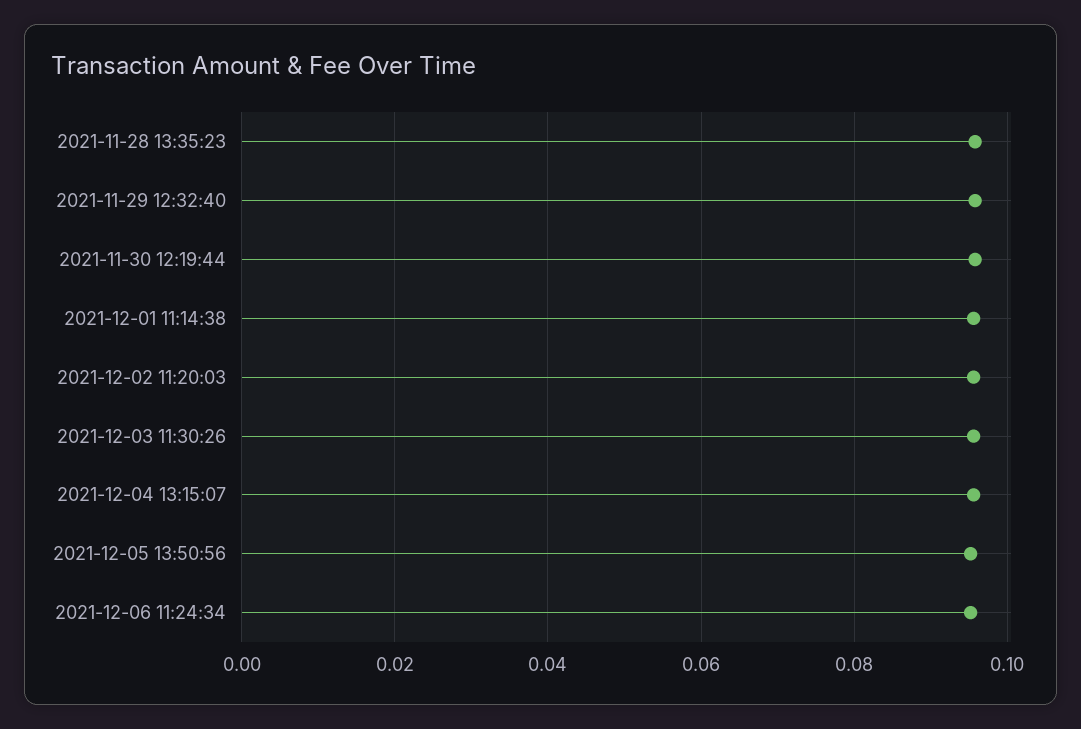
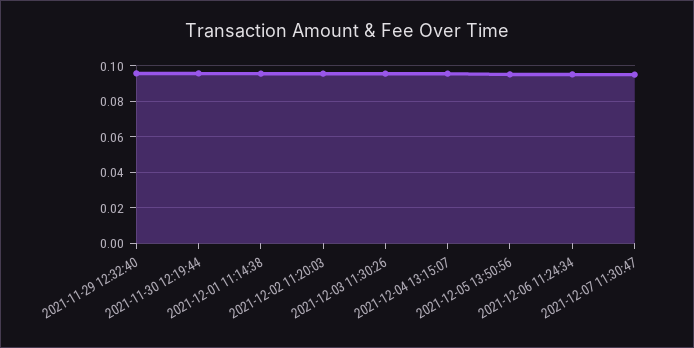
2021-11-28 13:35:23: 0.096 -> none
2021-12-07 11:30:47: none -> 0.095

